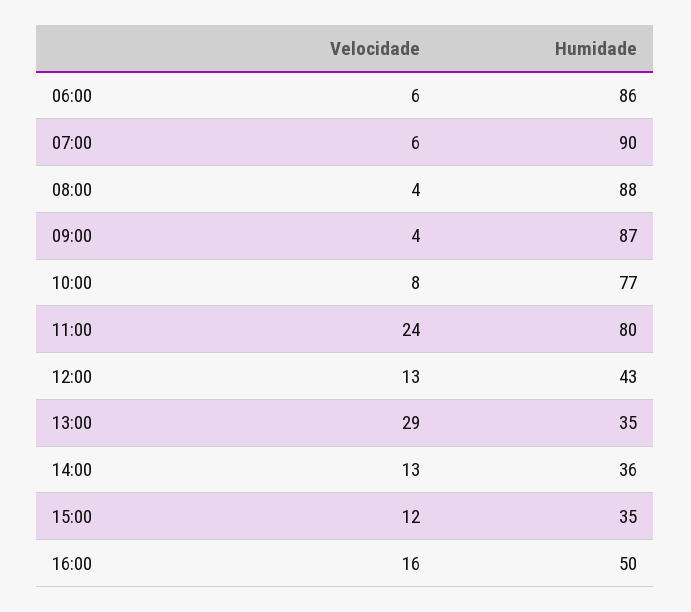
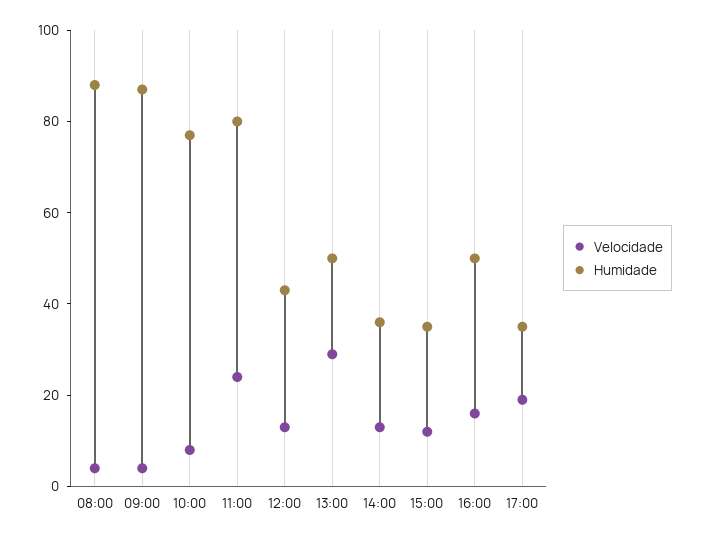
Velocidade, 06:00: 6 -> none
Humidade, 06:00: 86 -> none
Velocidade, 07:00: 6 -> none
Humidade, 07:00: 90 -> none
Humidade, 13:00: 35 -> 50
Velocidade, 17:00: none -> 20
Humidade, 17:00: none -> 35

